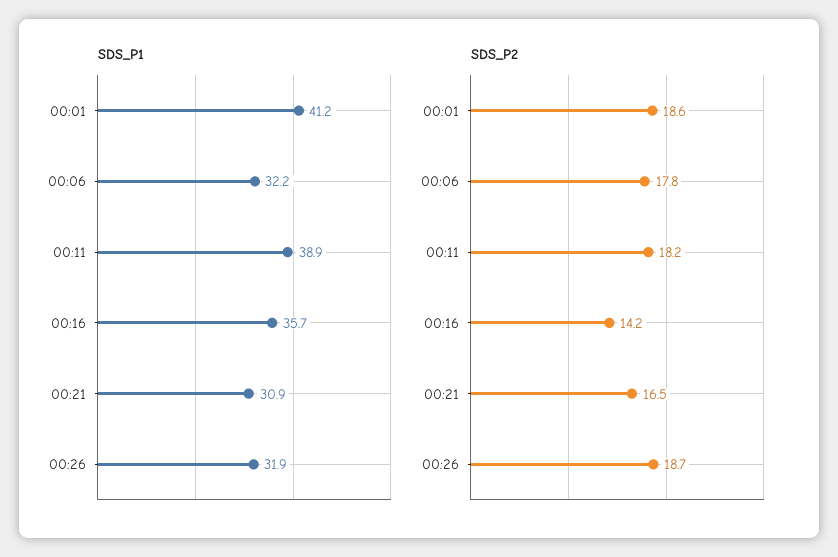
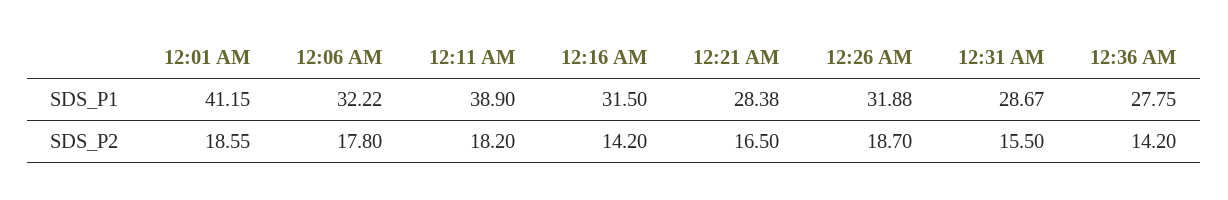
SDS_P1, 00:16: 35.7 -> 31.5
SDS_P1, 00:21: 30.9 -> 28.38
SDS_P1, 12:31 AM: none -> 28.67
SDS_P1, 12:36 AM: none -> 27.75
SDS_P2, 12:31 AM: none -> 15.5
SDS_P2, 12:36 AM: none -> 14.2

